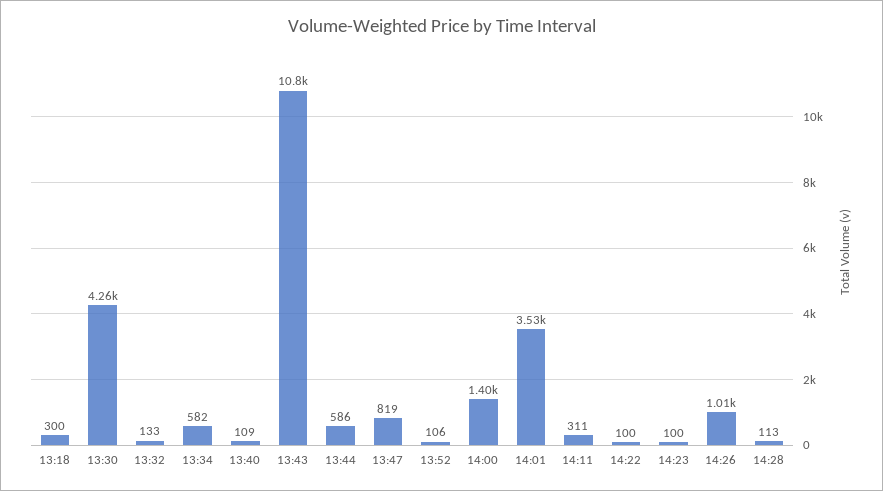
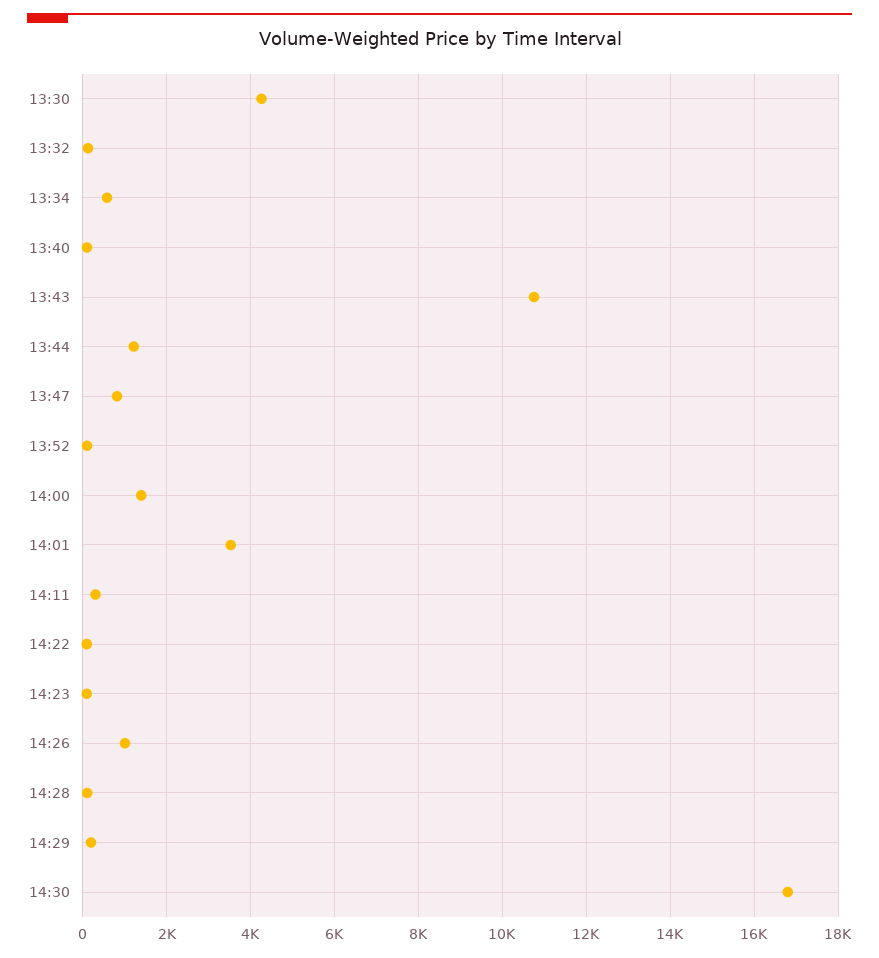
13:18: 300 -> none
13:44: 586 -> 1200
14:29: none -> 200
14:30: none -> 16800

